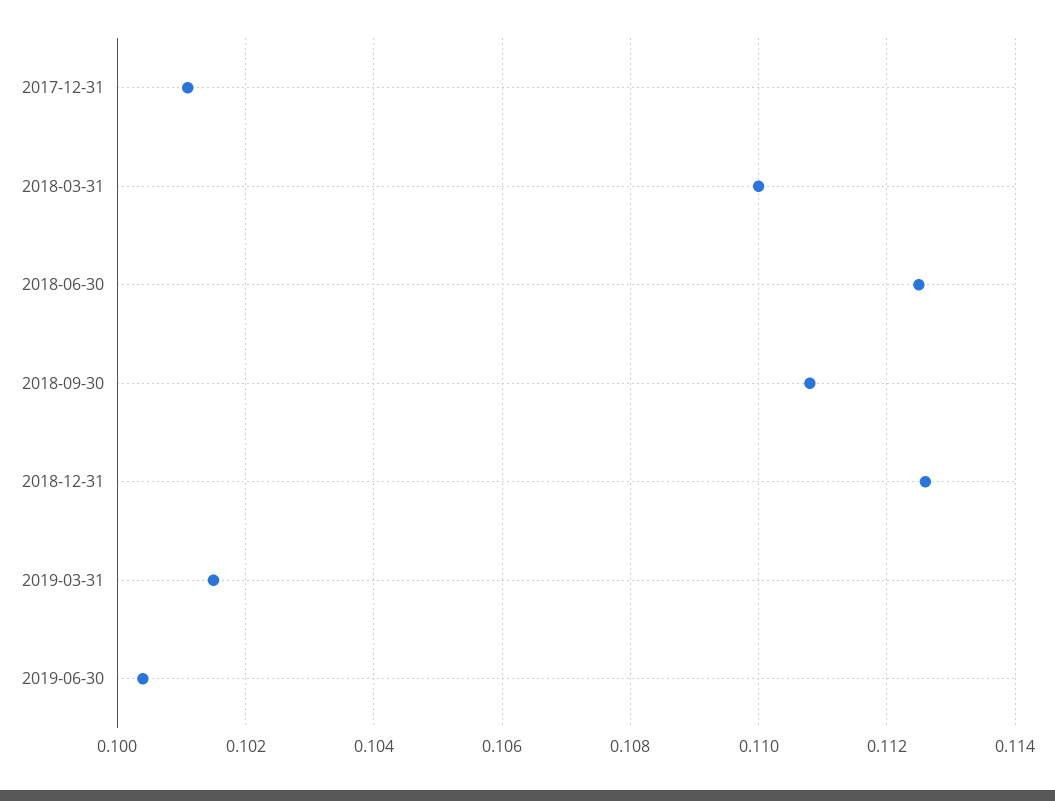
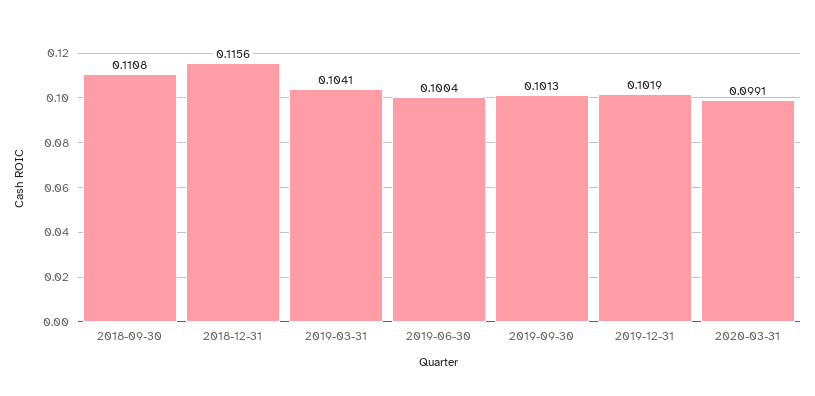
2017-12-31: 0.101 -> none
2018-03-31: 0.11 -> none
2018-06-30: 0.1125 -> none
2018-12-31: 0.1125 -> 0.1156
2019-03-31: 0.1015 -> 0.1041
2019-09-30: none -> 0.1013
2019-12-31: none -> 0.1019
2020-03-31: none -> 0.0991

